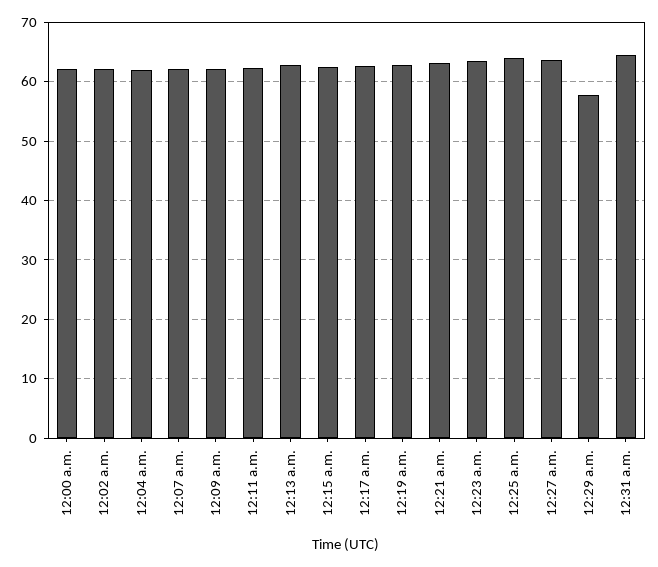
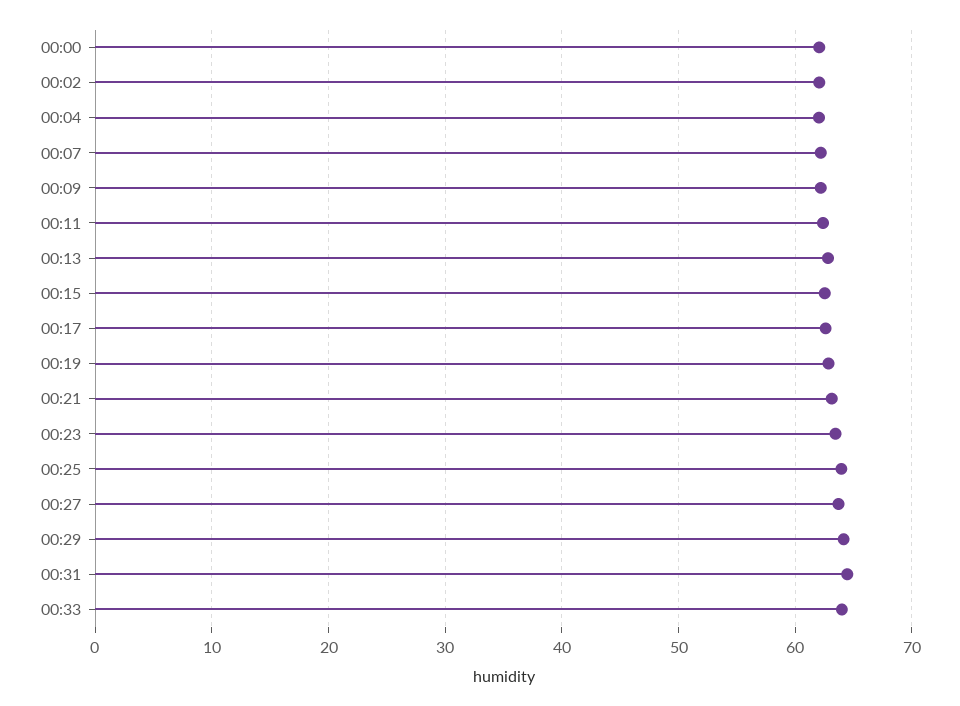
12:29 a.m.: 58 -> 64
00:33: none -> 64

